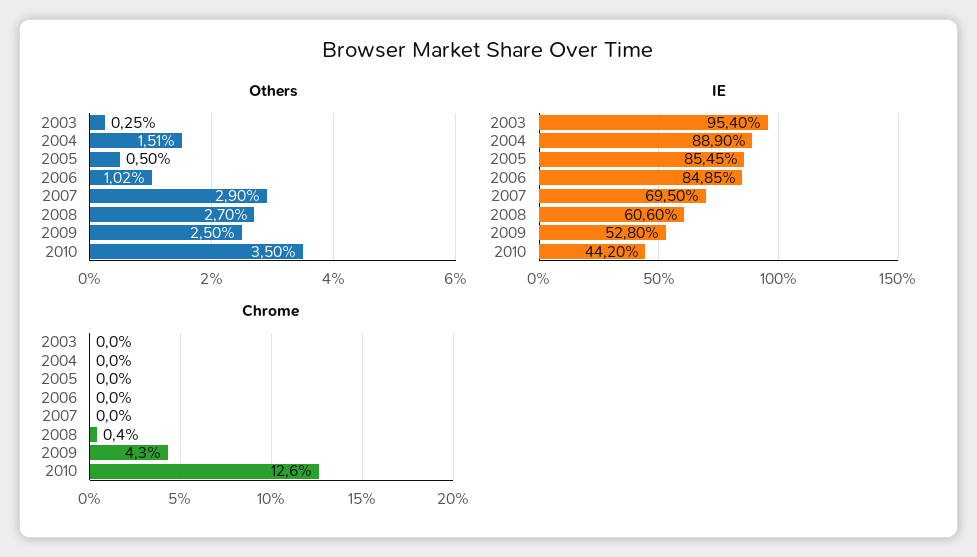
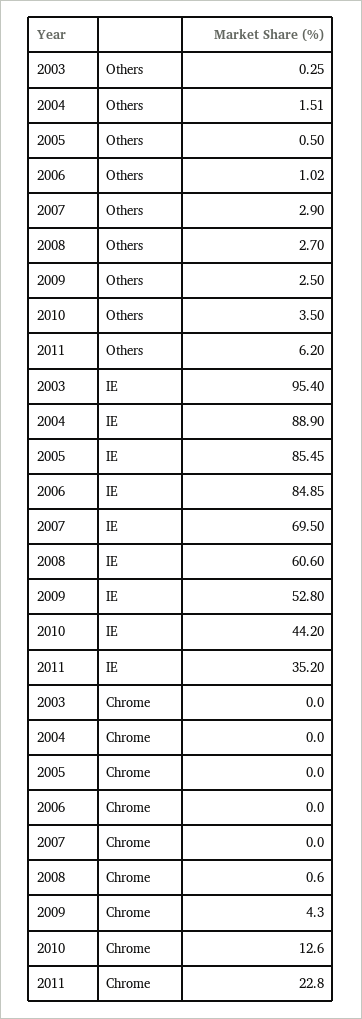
Chrome, 2008: 0.4 -> 0.6
Others, 2011: none -> 6.2
IE, 2011: none -> 35.2
Chrome, 2011: none -> 22.8

